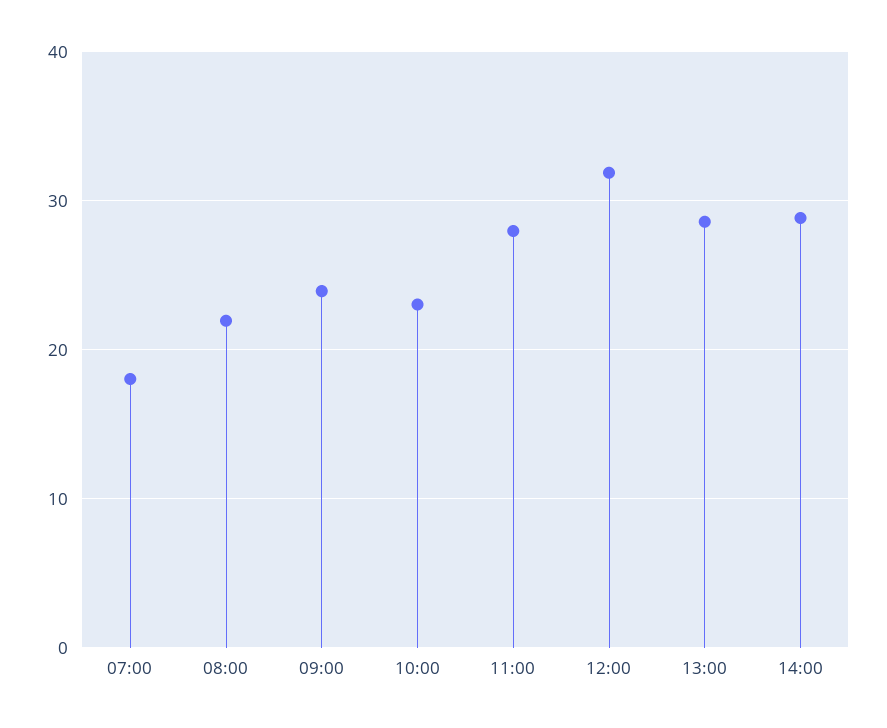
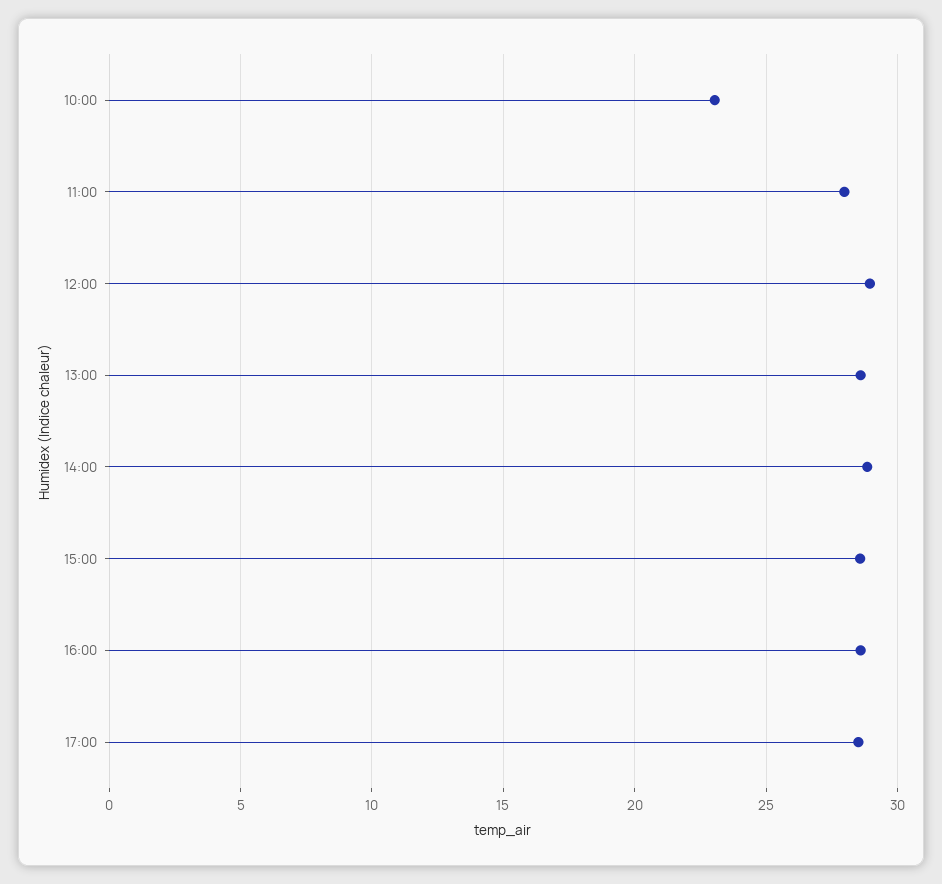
07:00: 18 -> none
08:00: 22 -> none
09:00: 24 -> none
12:00: 32 -> 29
15:00: none -> 28.5
16:00: none -> 28.5
17:00: none -> 28.5

